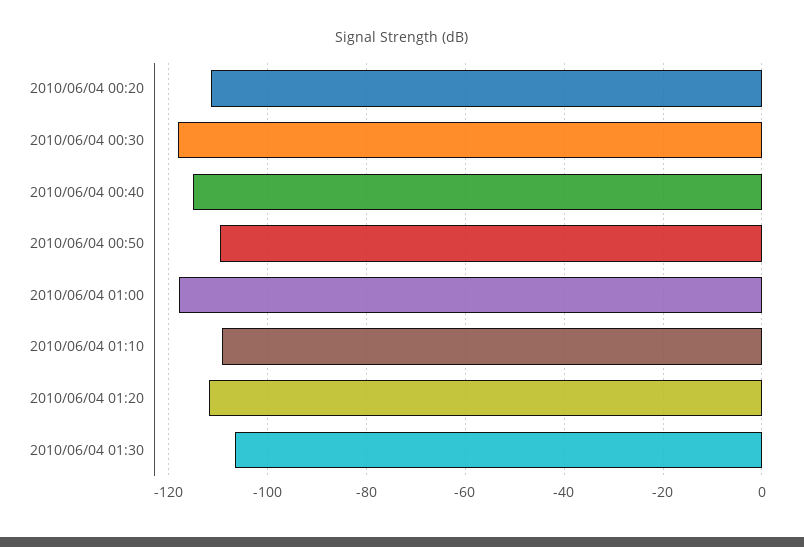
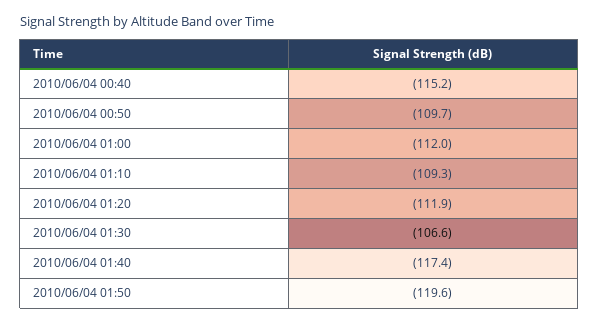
2010/06/04 00:20: -112 -> none
2010/06/04 00:30: -118 -> none
2010/06/04 01:00: -118 -> -112
2010/06/04 01:40: none -> -117.4
2010/06/04 01:50: none -> -119.6

